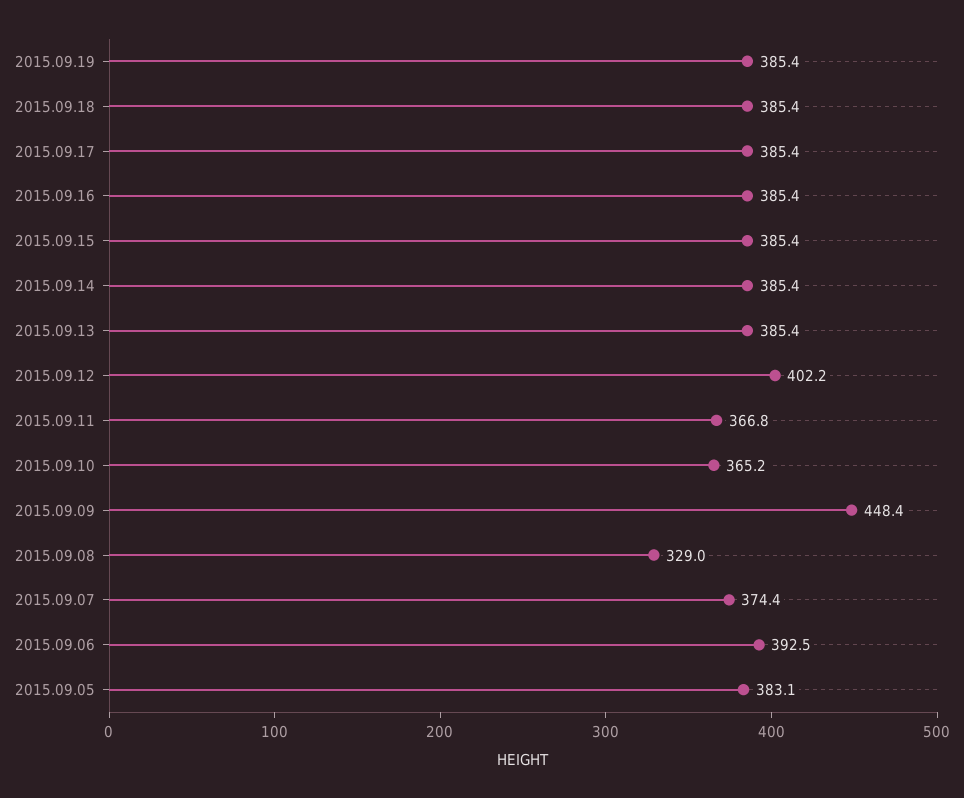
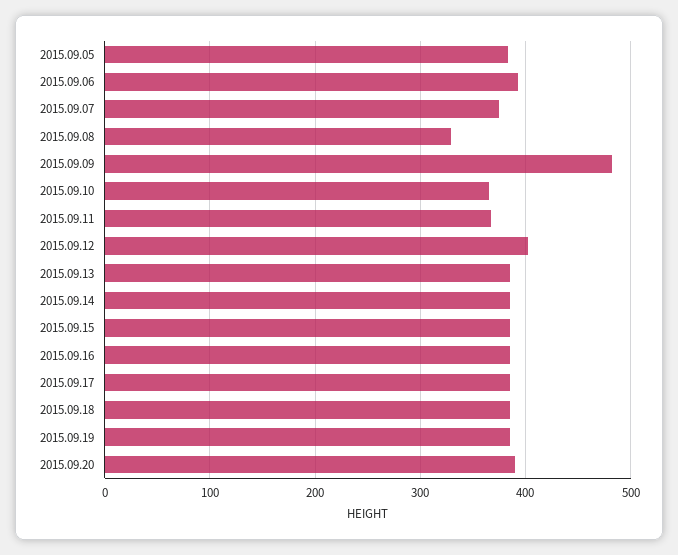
2015.09.09: 448.4 -> 480
2015.09.20: none -> 390

